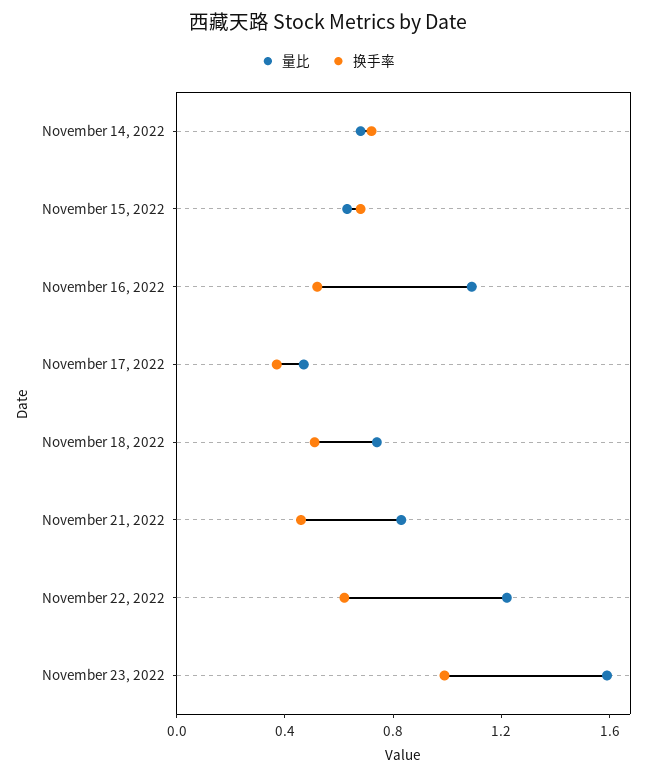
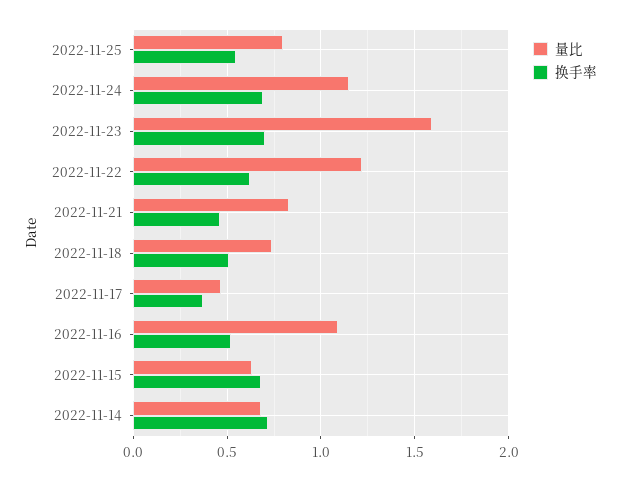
换手率, November 23, 2022: 1 -> 0.7
量比, 2022-11-25: none -> 0.8
换手率, 2022-11-25: none -> 0.55
量比, 2022-11-24: none -> 1.15
换手率, 2022-11-24: none -> 0.7

